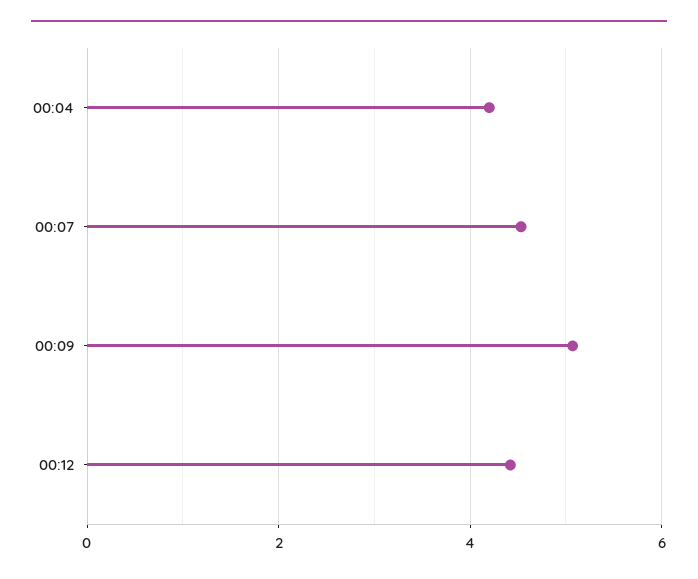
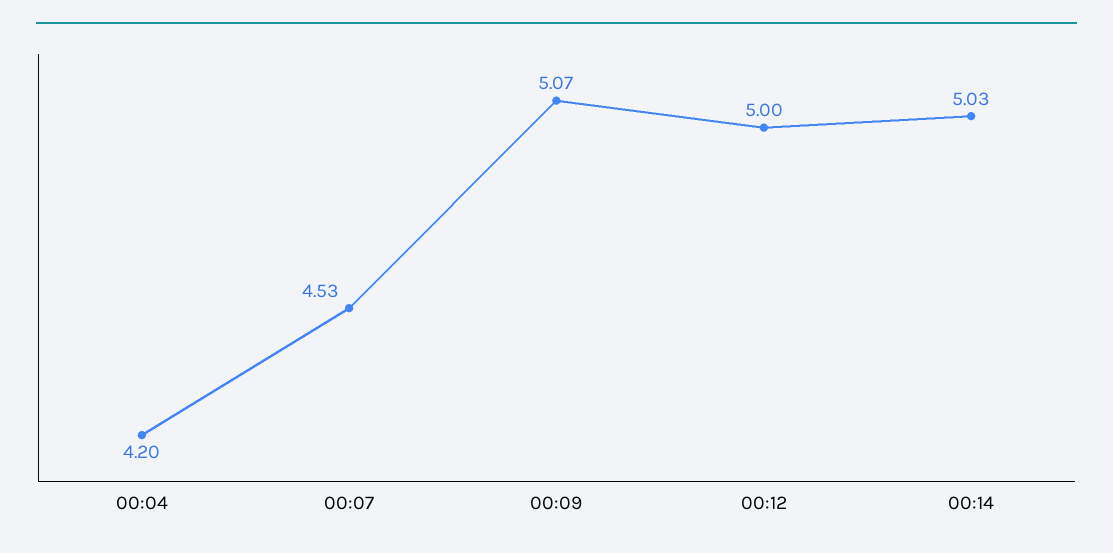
00:12: 4.4 -> 5
00:14: none -> 5.03

